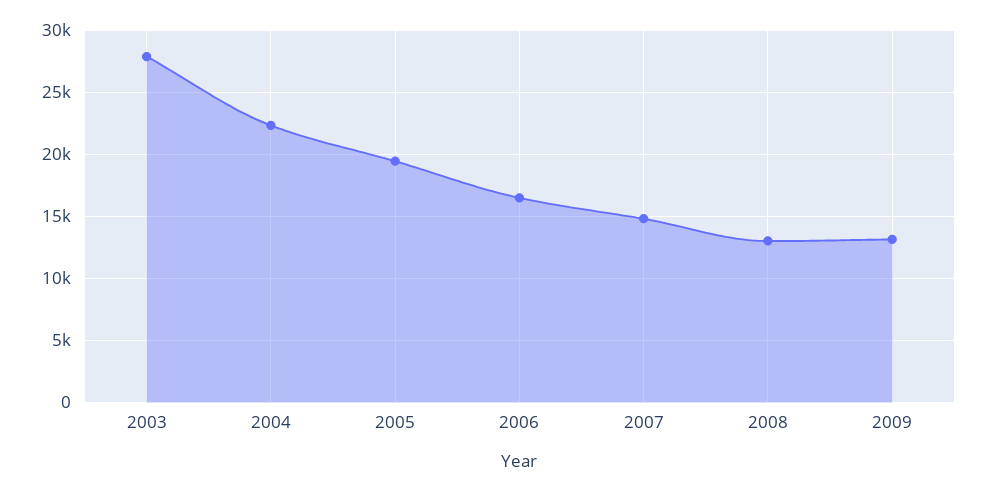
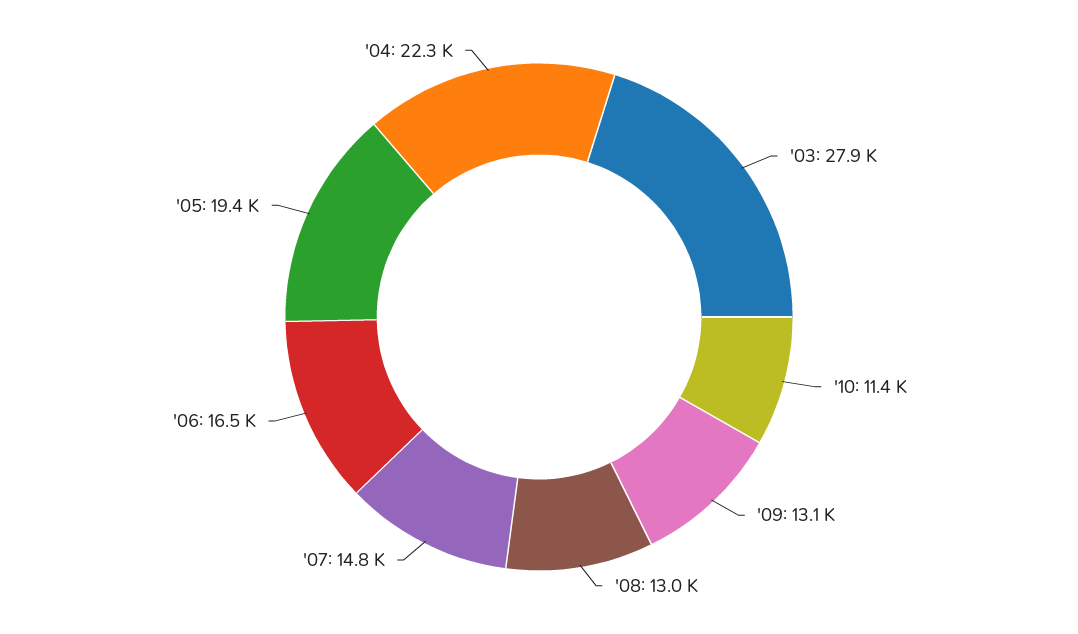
'10: none -> 11400

